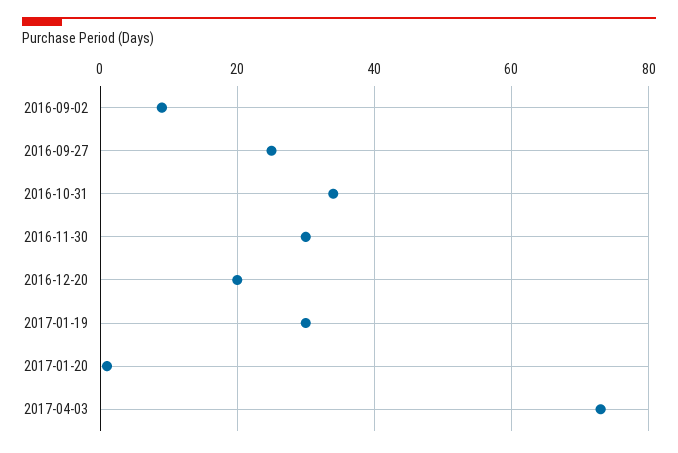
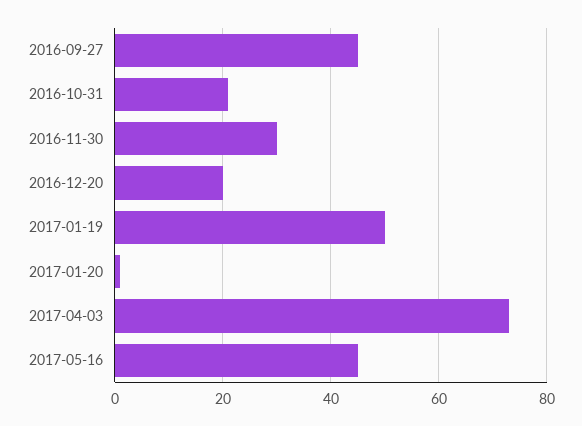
2016-09-02: 10 -> none
2016-09-27: 25 -> 45
2016-10-31: 35 -> 20
2017-01-19: 30 -> 50
2017-05-16: none -> 45

